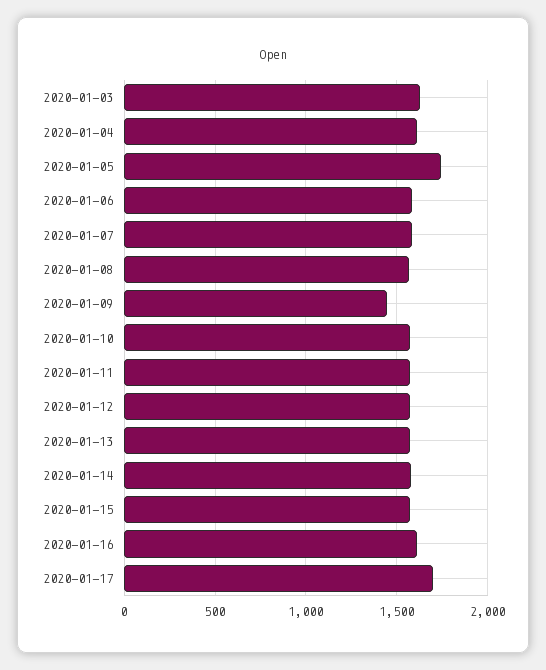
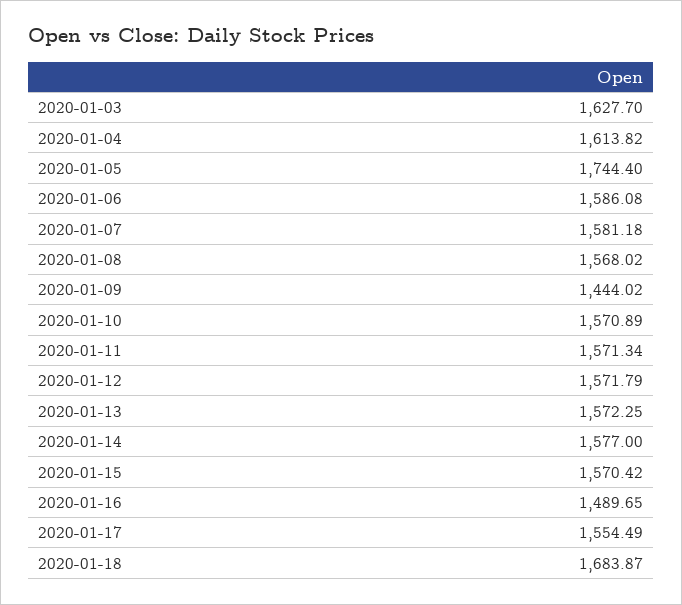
2020-01-16: 1600 -> 1489.65
2020-01-17: 1700 -> 1554.49
2020-01-18: none -> 1683.87

